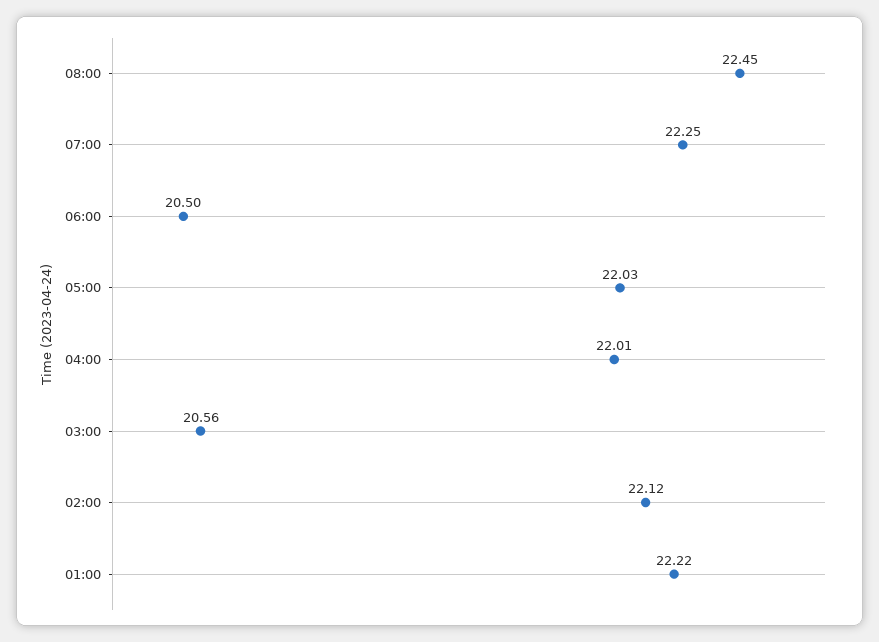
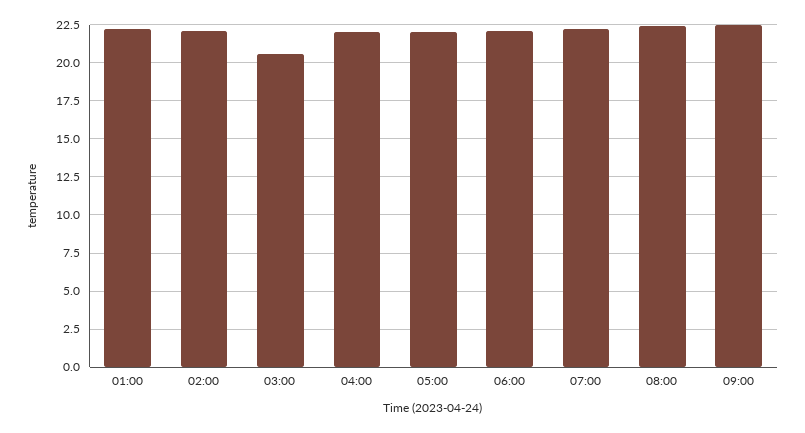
06:00: 20.5 -> 22
09:00: none -> 22.5

